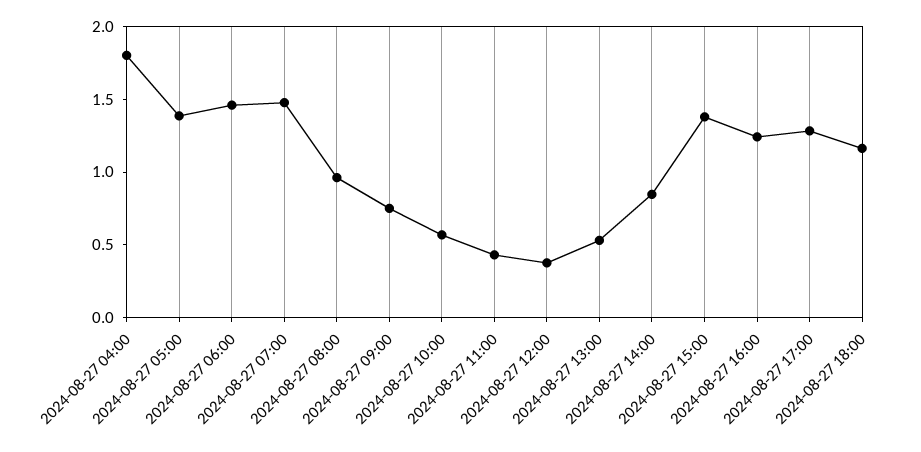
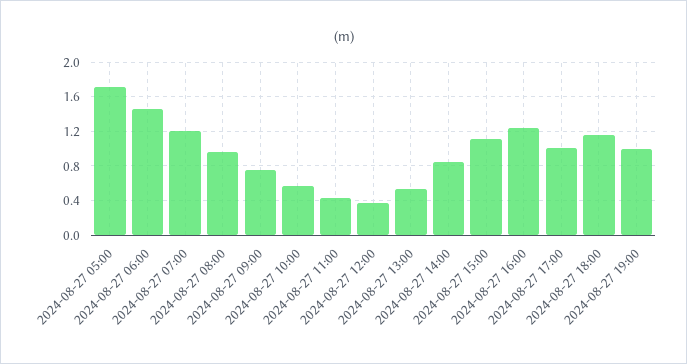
2024-08-27 04:00: 1.8 -> none
2024-08-27 05:00: 1.4 -> 1.7
2024-08-27 07:00: 1.5 -> 1.2
2024-08-27 15:00: 1.4 -> 1.1
2024-08-27 17:00: 1.3 -> 1
2024-08-27 19:00: none -> 1

